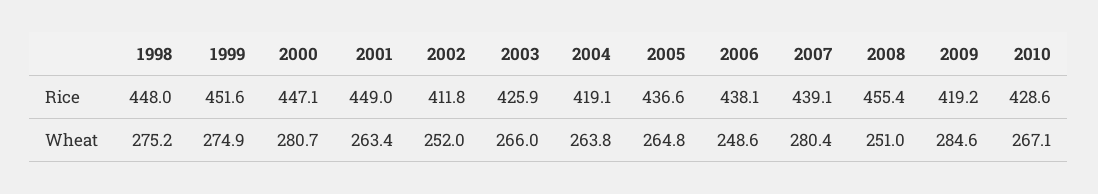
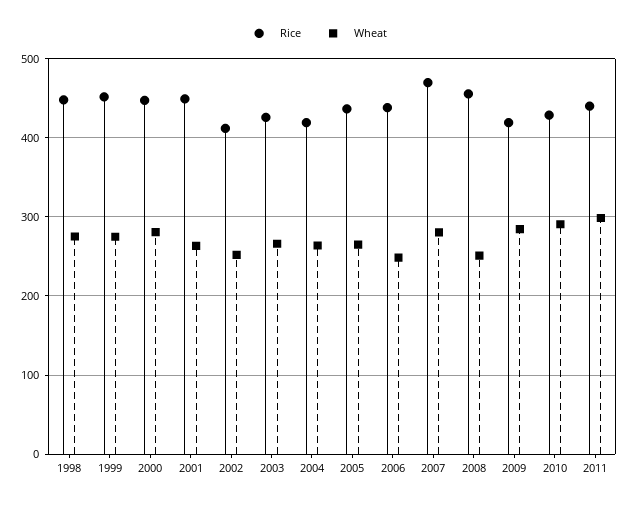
Rice, 2007: 439.1 -> 470
Wheat, 2010: 267.1 -> 290
Rice, 2011: none -> 440
Wheat, 2011: none -> 300

